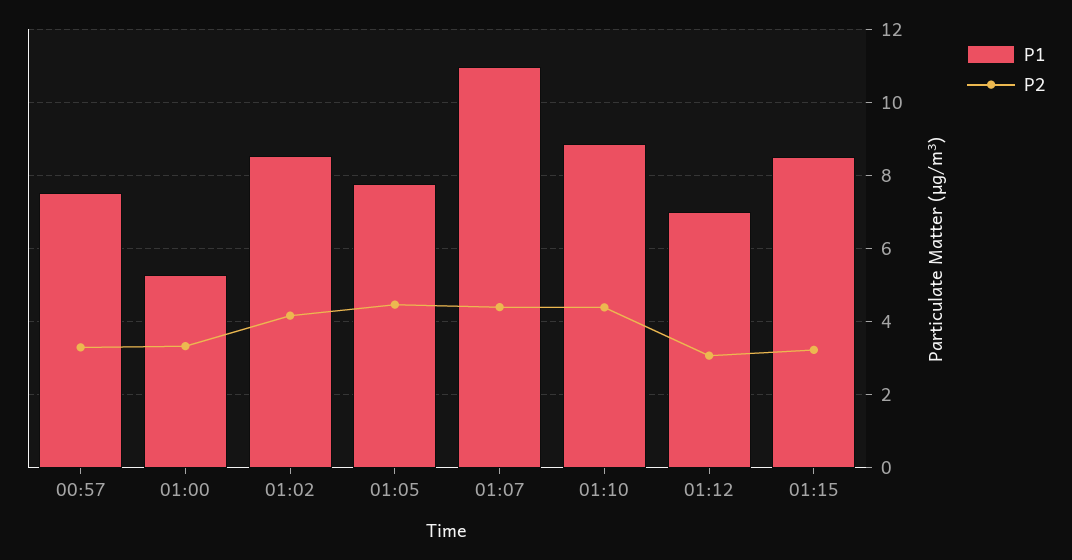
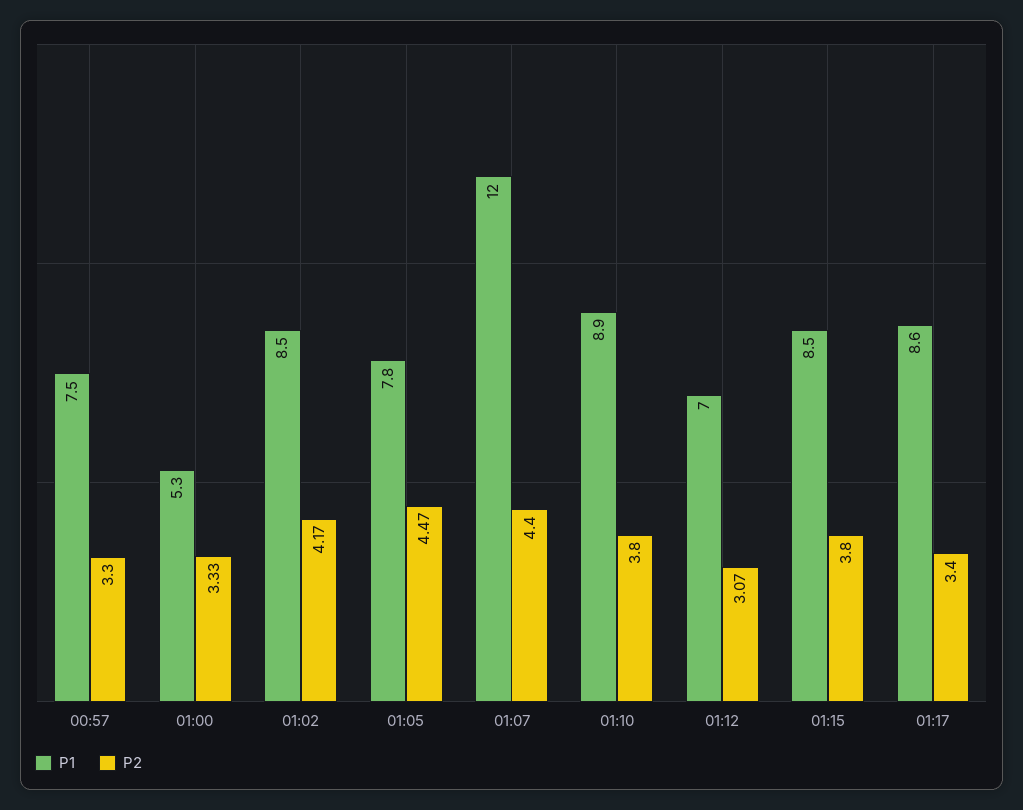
P1, 01:07: 11 -> 12
P2, 01:10: 4.4 -> 3.8
P2, 01:15: 3.2 -> 3.8
P1, 01:17: none -> 8.6
P2, 01:17: none -> 3.4

